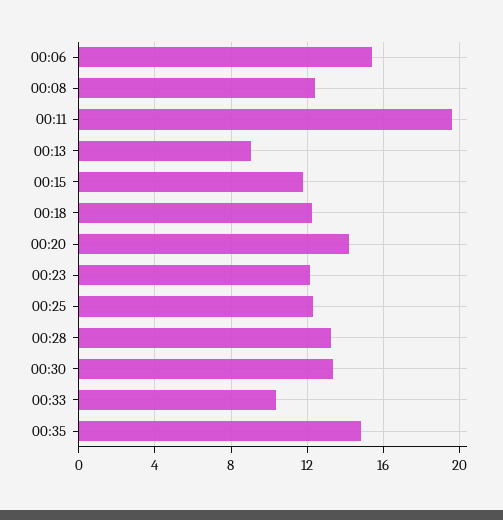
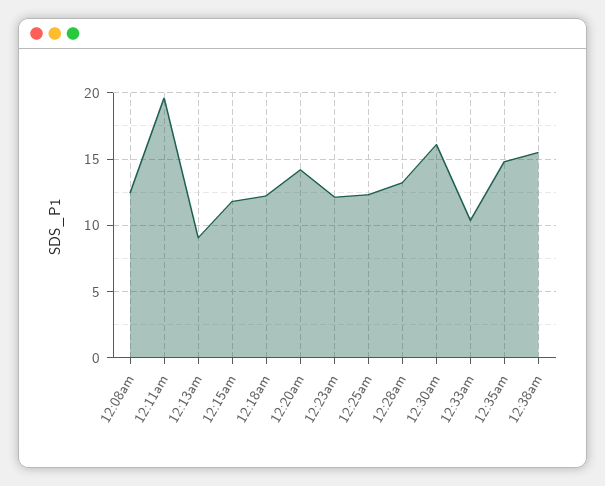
00:06: 15.5 -> none
00:30: 13.5 -> 16
12:38am: none -> 15.5

